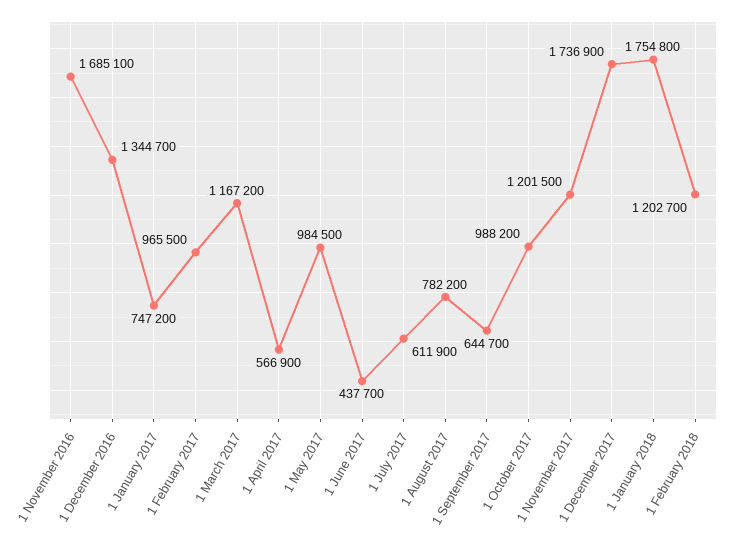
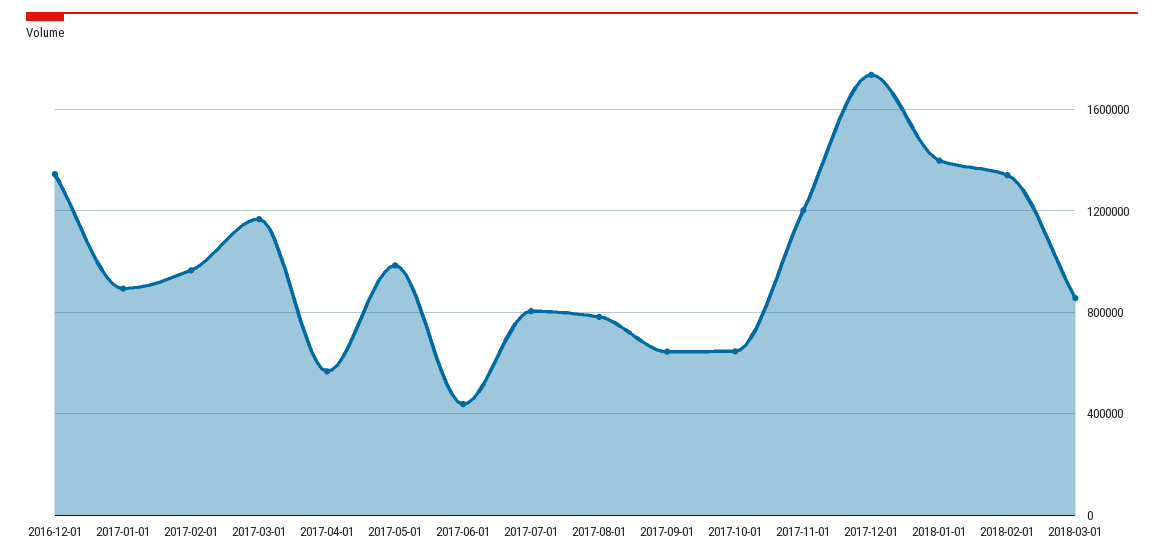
1 November 2016: 1685100 -> none
1 January 2017: 747200 -> 900000
1 July 2017: 611900 -> 800000
1 October 2017: 988200 -> 650000
1 January 2018: 1754800 -> 1400000
1 February 2018: 1202700 -> 1350000
2018-03-01: none -> 850000

